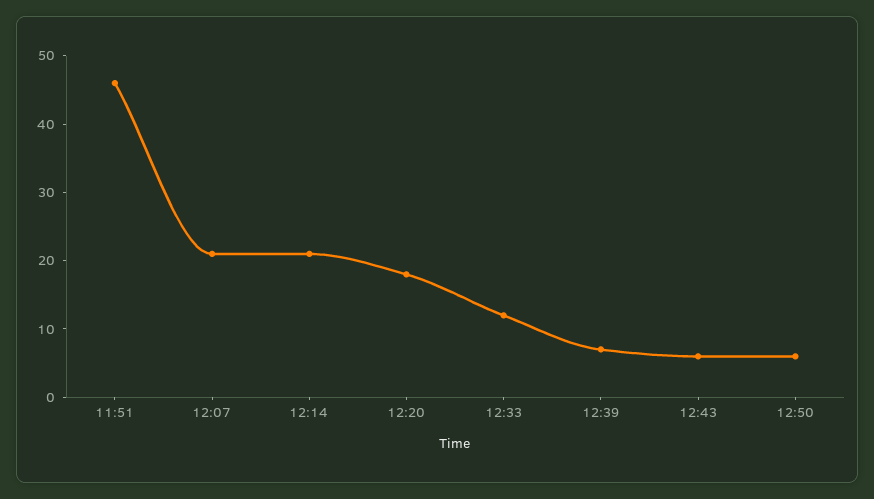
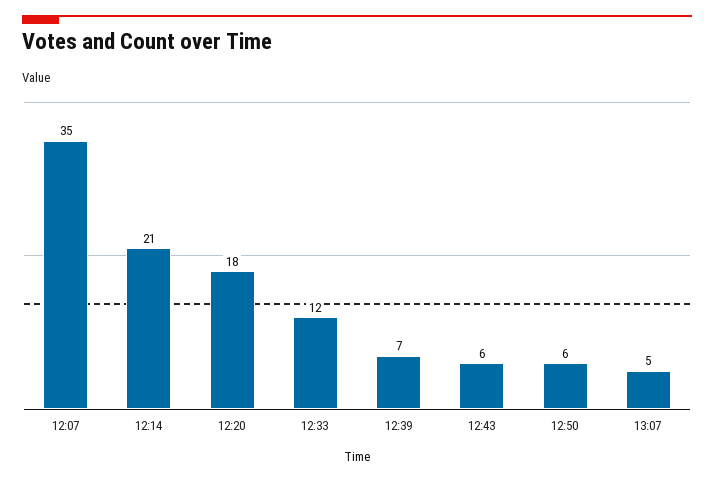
11:51: 45 -> none
12:07: 20 -> 35
13:07: none -> 5

